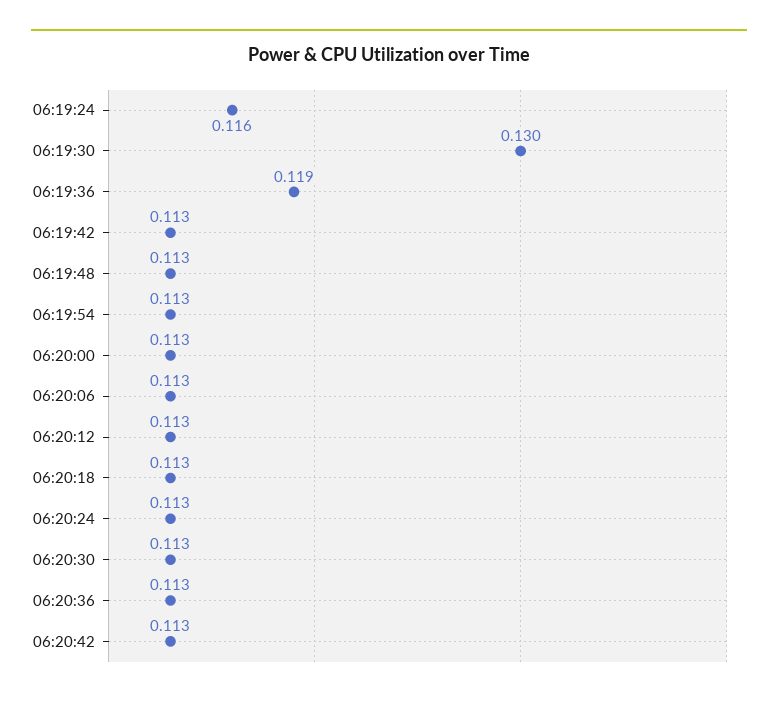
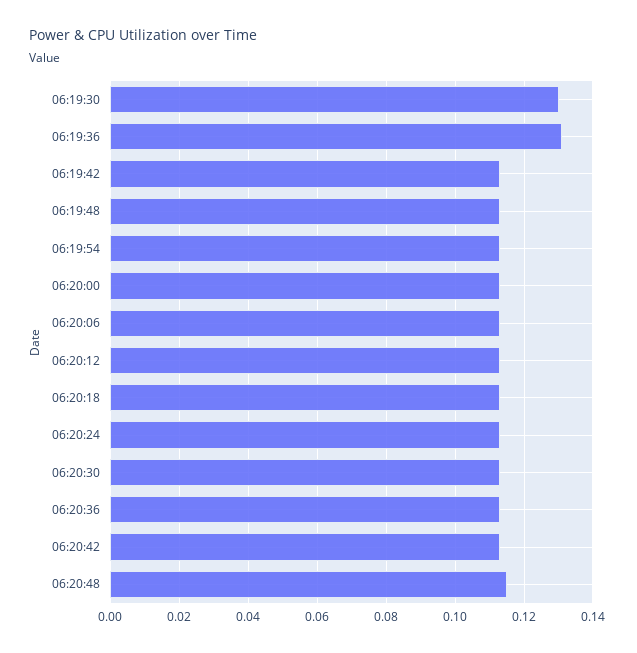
06:19:24: 0.116 -> none
06:19:36: 0.119 -> 0.13
06:20:48: none -> 0.115

